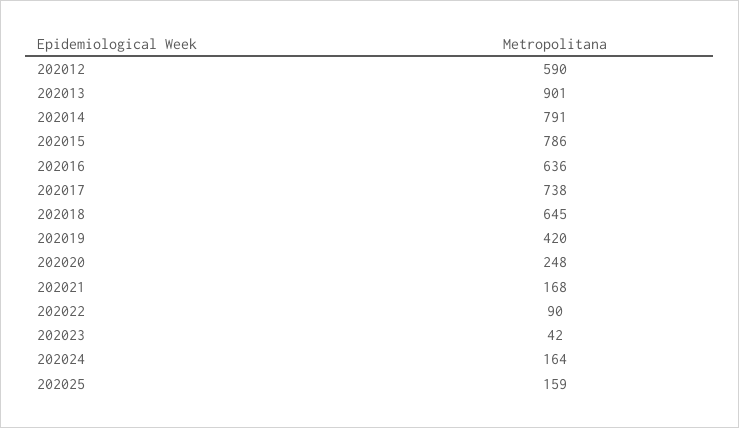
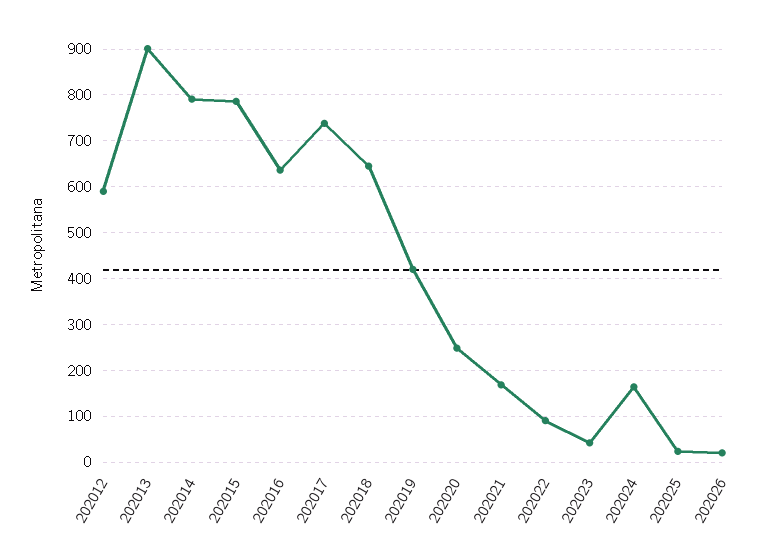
202025: 159 -> 20
202026: none -> 20

